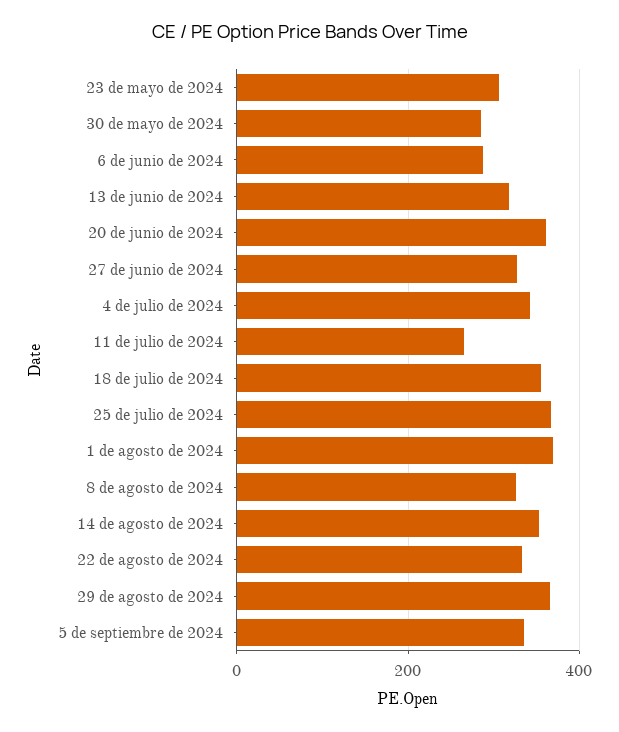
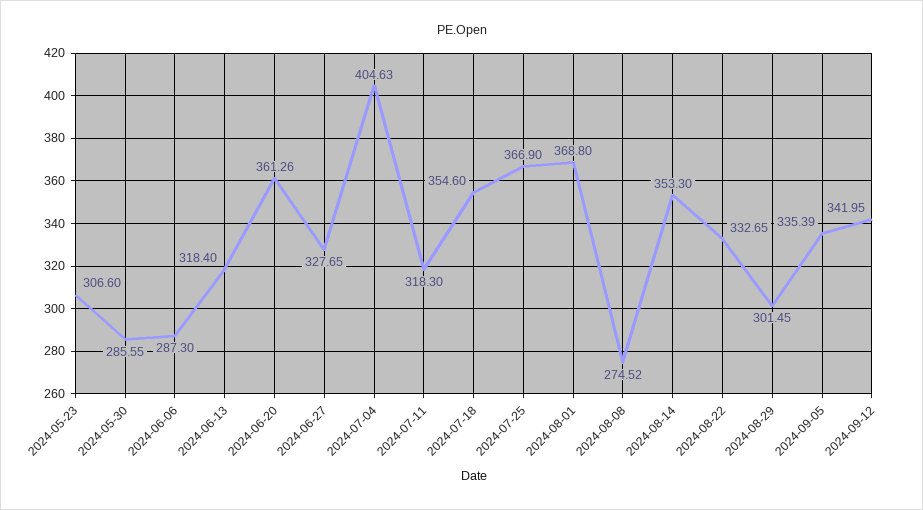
4 de julio de 2024: 340 -> 404.63
11 de julio de 2024: 260 -> 318.3
8 de agosto de 2024: 320 -> 274.52
29 de agosto de 2024: 360 -> 301.45
2024-09-12: none -> 341.95

